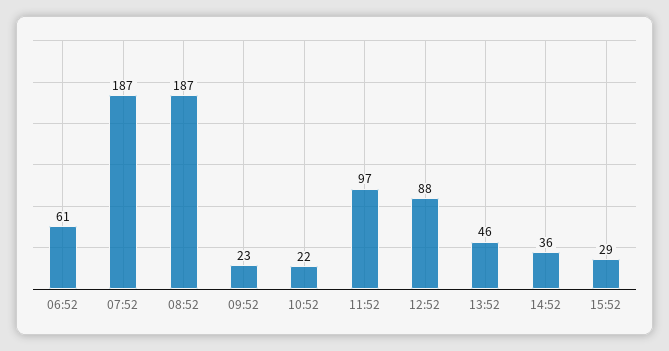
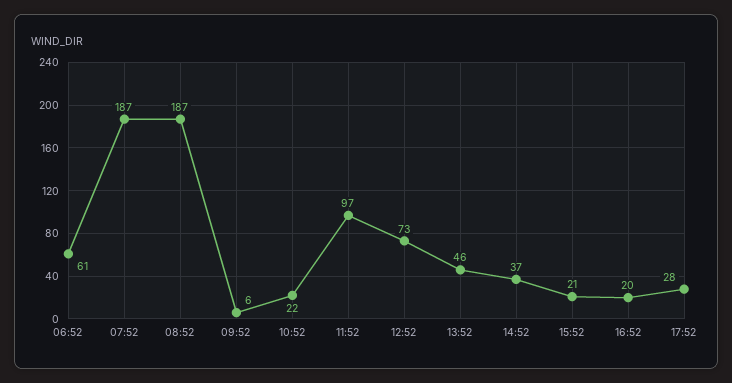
09:52: 23 -> 6
12:52: 88 -> 73
14:52: 36 -> 37
15:52: 29 -> 21
16:52: none -> 20
17:52: none -> 28

